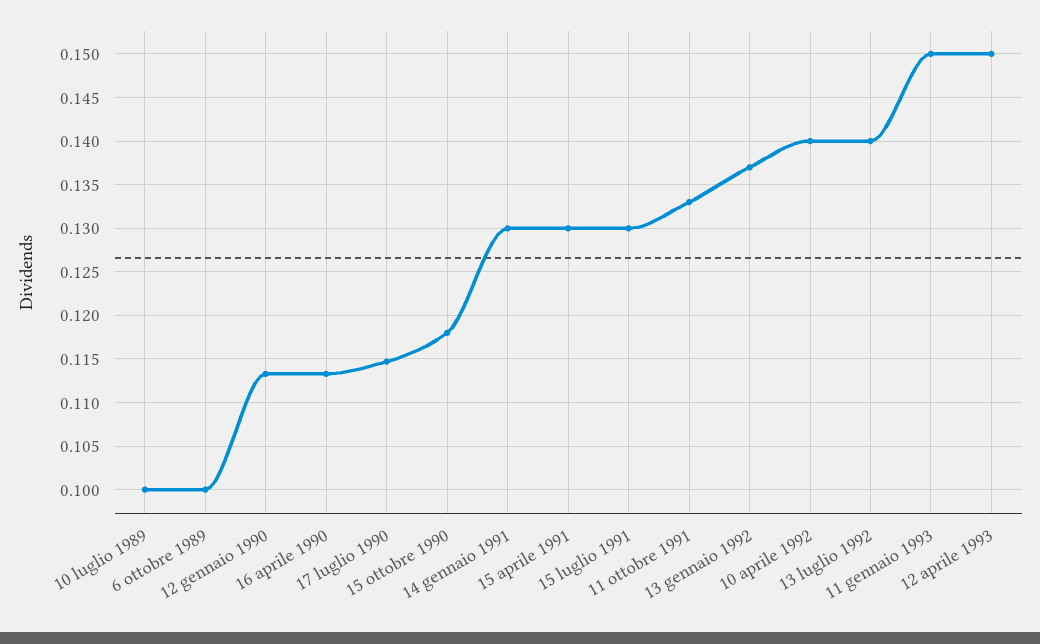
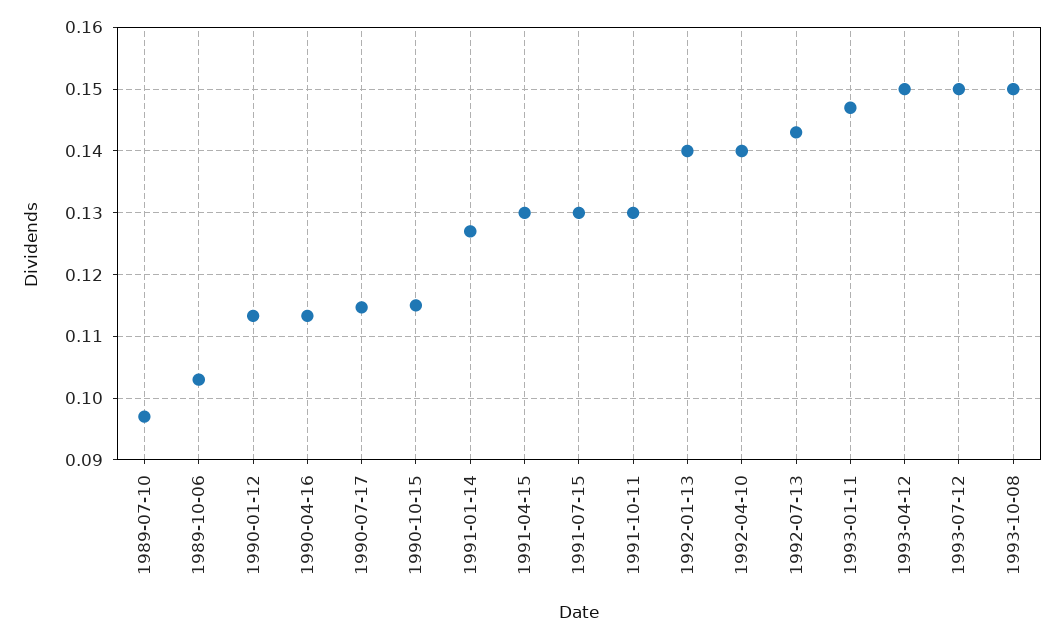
10 luglio 1989: 0.1 -> 0.097
6 ottobre 1989: 0.1 -> 0.103
15 ottobre 1990: 0.118 -> 0.115
14 gennaio 1991: 0.13 -> 0.127
11 ottobre 1991: 0.133 -> 0.13
13 gennaio 1992: 0.137 -> 0.14
13 luglio 1992: 0.14 -> 0.143
11 gennaio 1993: 0.15 -> 0.147
1993-07-12: none -> 0.15
1993-10-08: none -> 0.15

